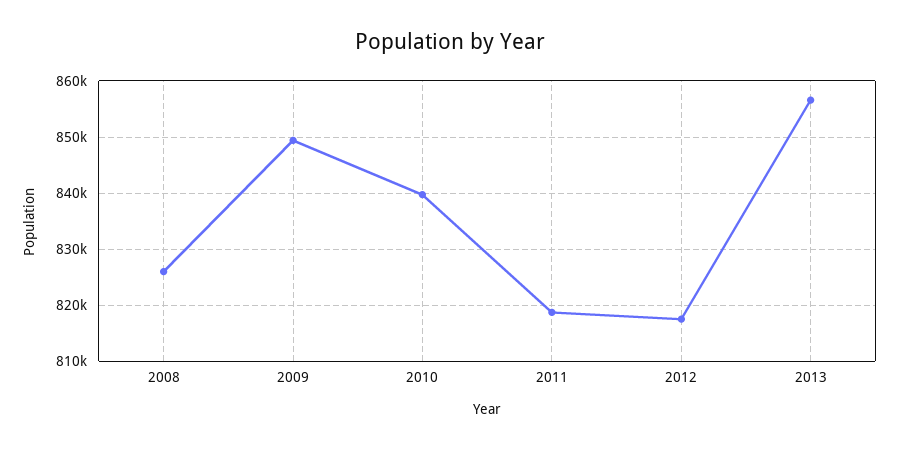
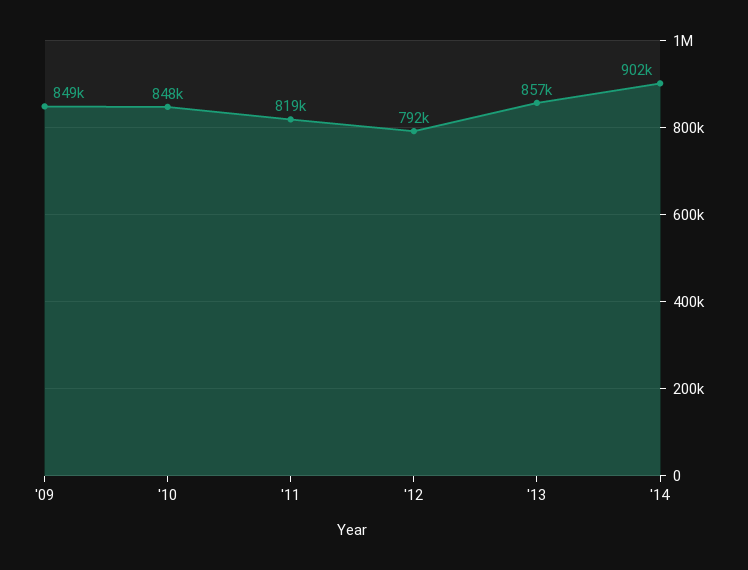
2008: 826000 -> none
2010: 840000 -> 848000
2012: 818000 -> 792000
'14: none -> 902000

